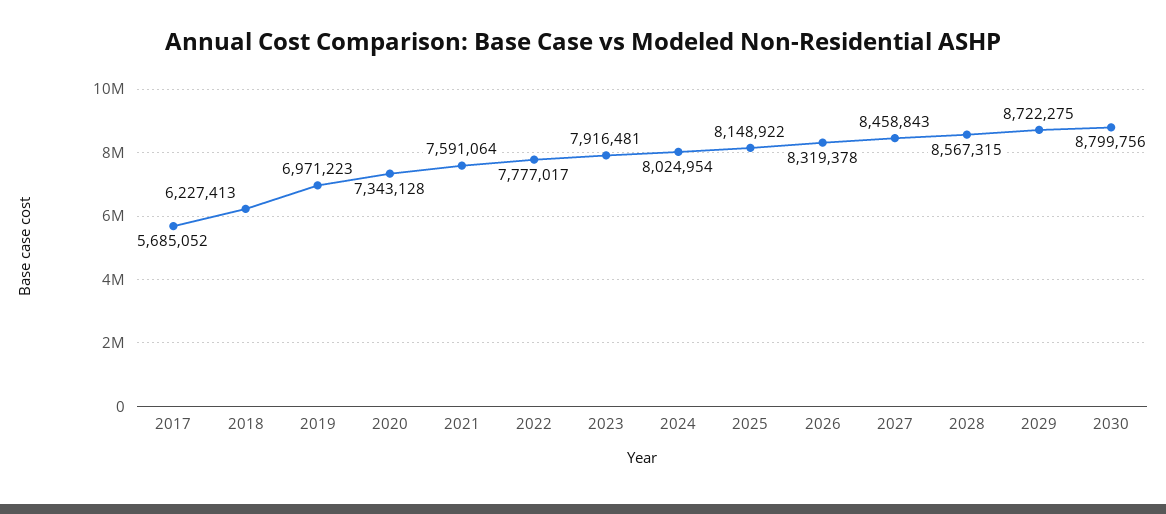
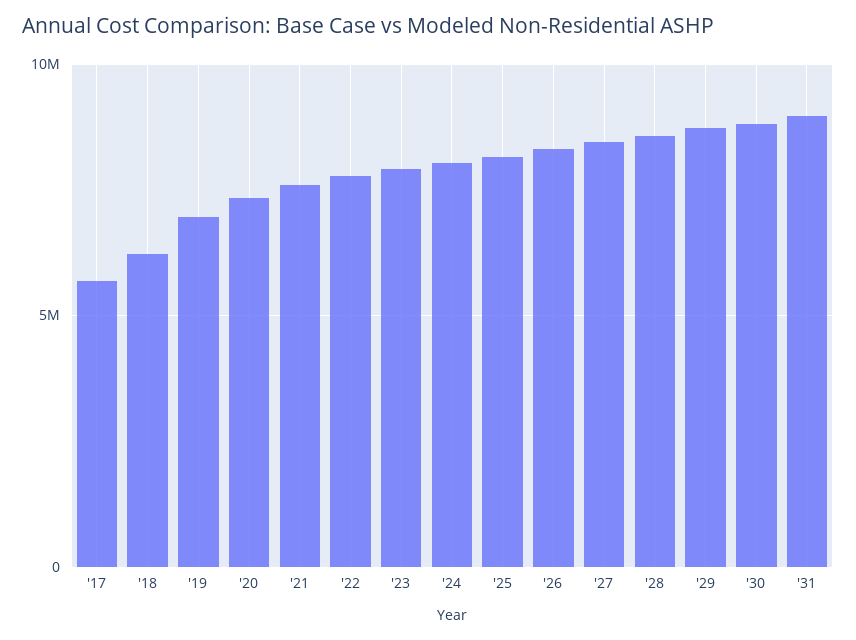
'31: none -> 9000000

